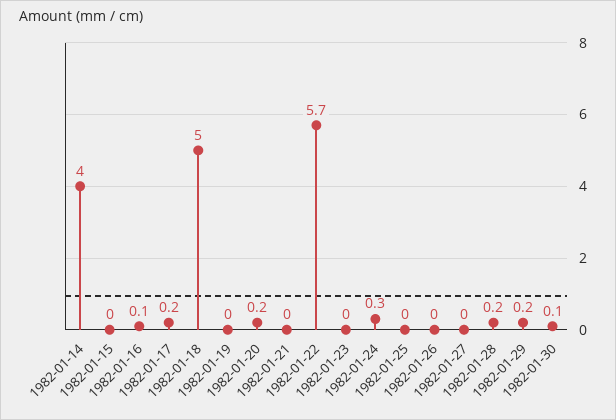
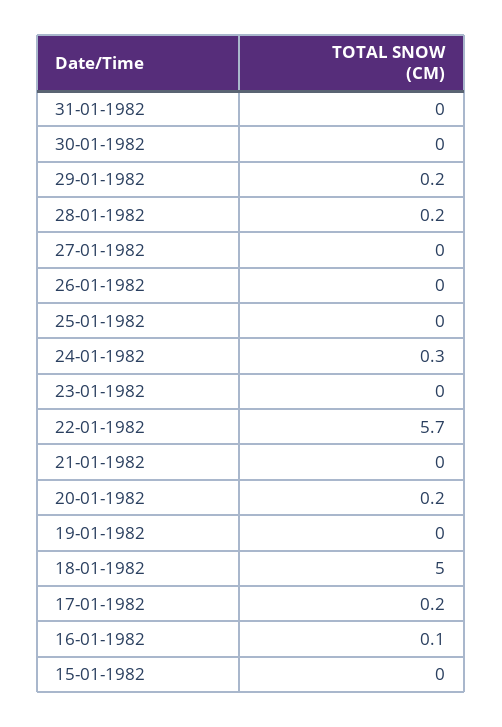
1982-01-14: 4 -> none
1982-01-30: 0.1 -> 0
31-01-1982: none -> 0

